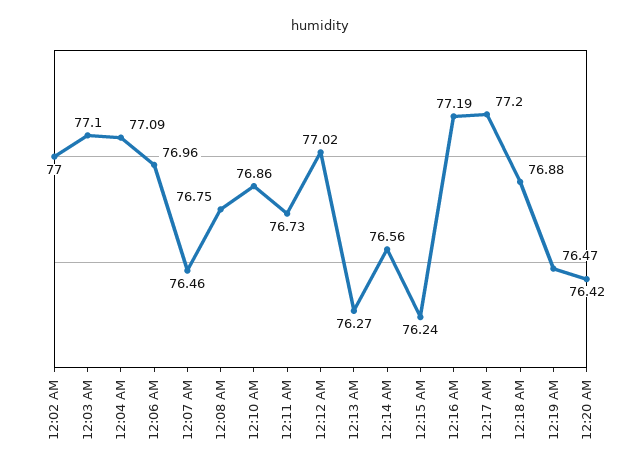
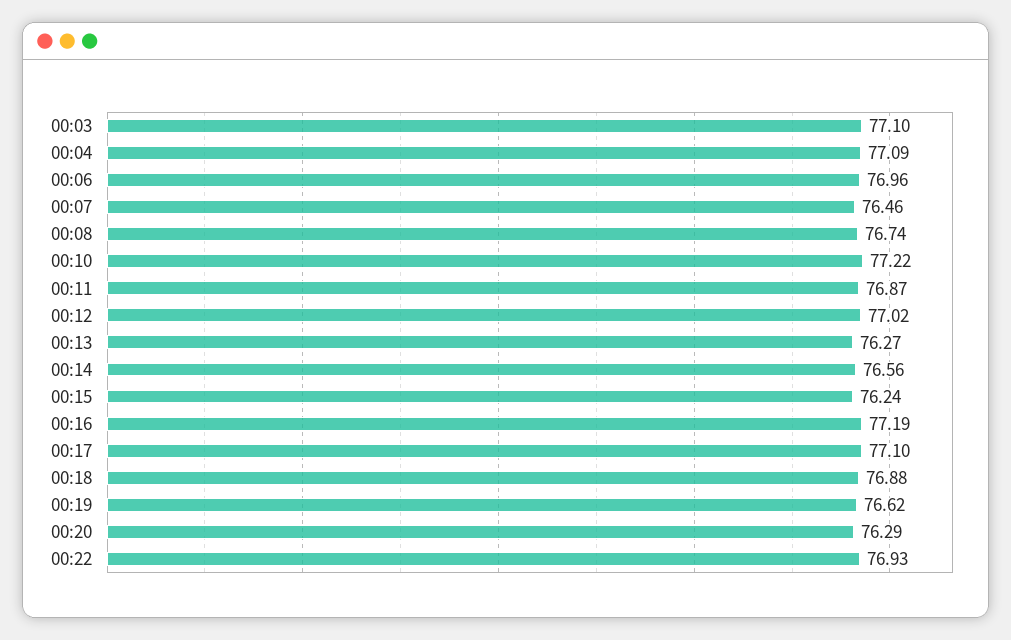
12:02 AM: 77 -> none
12:08 AM: 76.75 -> 76.74
12:10 AM: 76.86 -> 77.22
12:11 AM: 76.73 -> 76.87
12:17 AM: 77.2 -> 77.1
12:19 AM: 76.47 -> 76.62
12:20 AM: 76.42 -> 76.29
00:22: none -> 76.93

